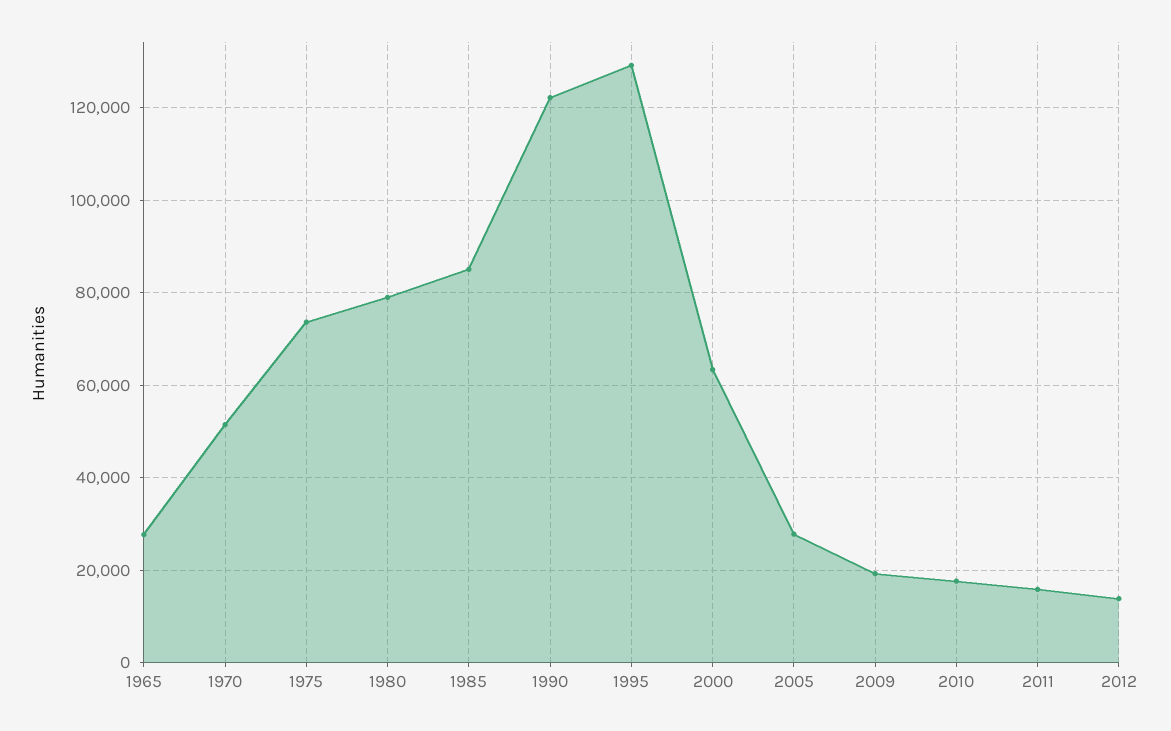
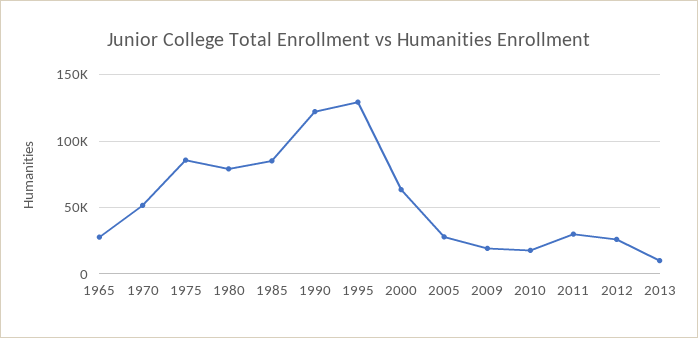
1975: 74000 -> 85000
2011: 16000 -> 30000
2012: 14000 -> 25000
2013: none -> 10000

